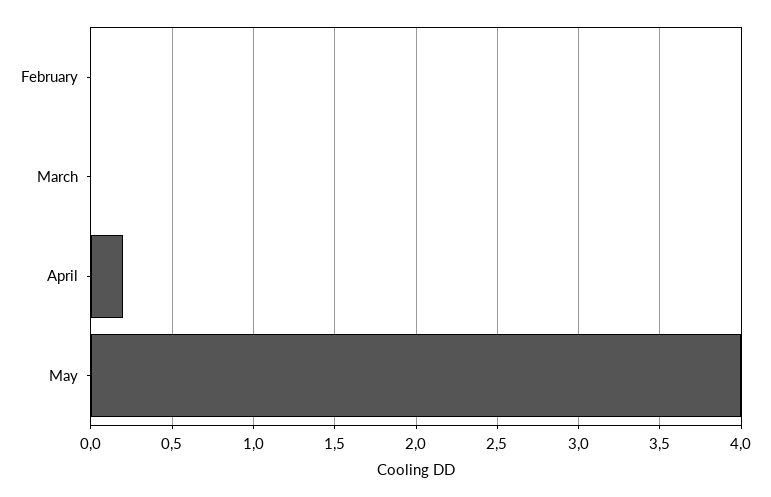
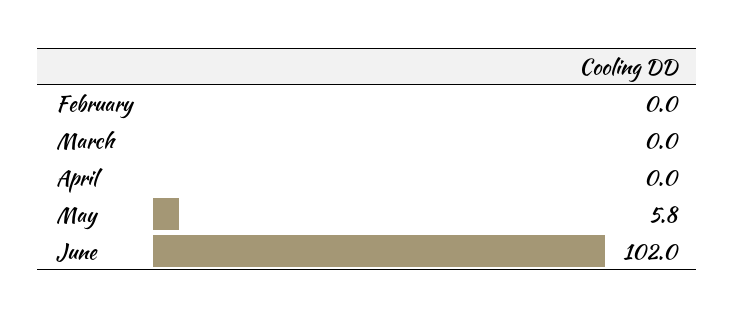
April: 0.2 -> 0
May: 4 -> 5.8
June: none -> 102

